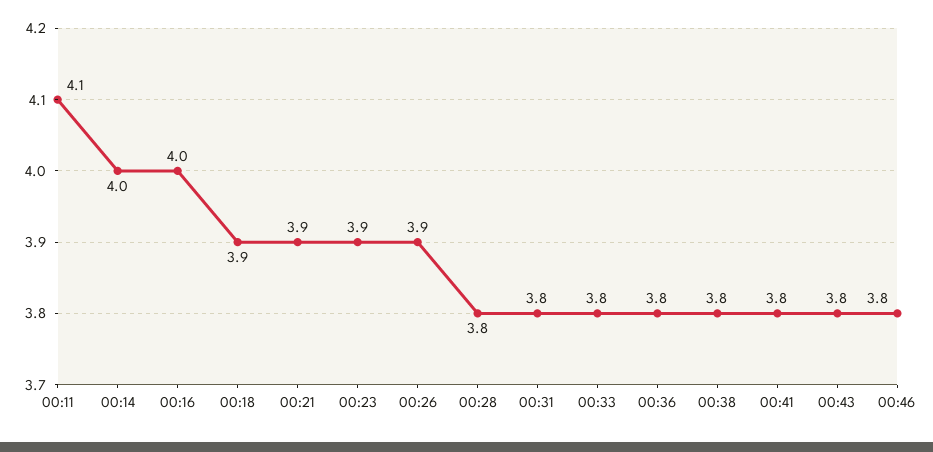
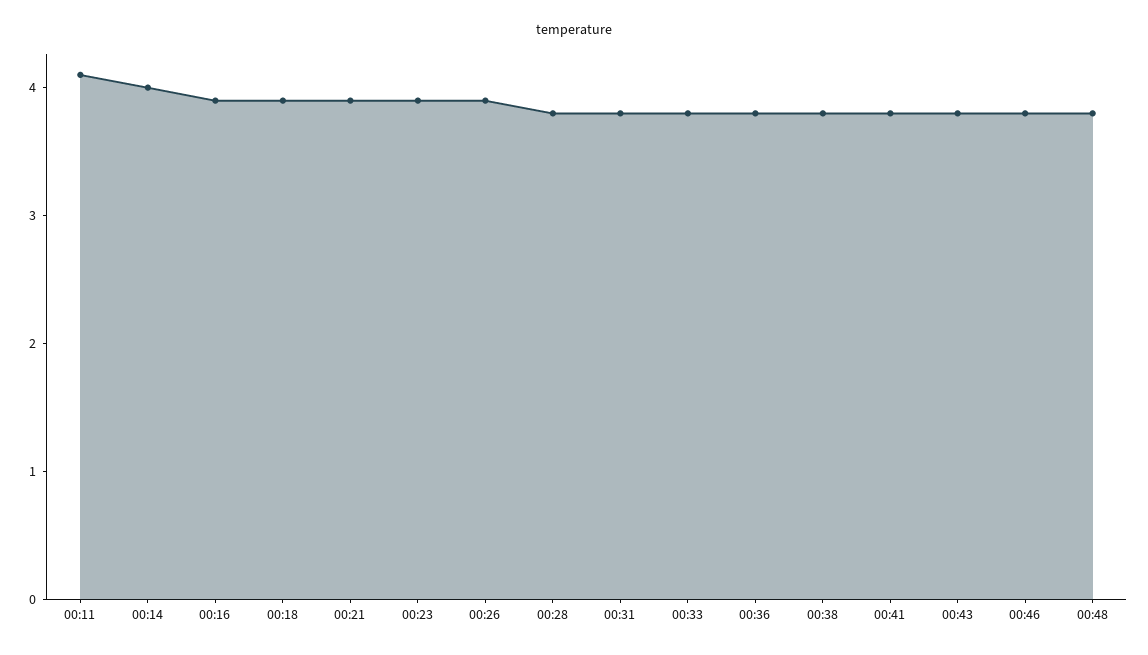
00:16: 4 -> 3.9
00:48: none -> 3.8

